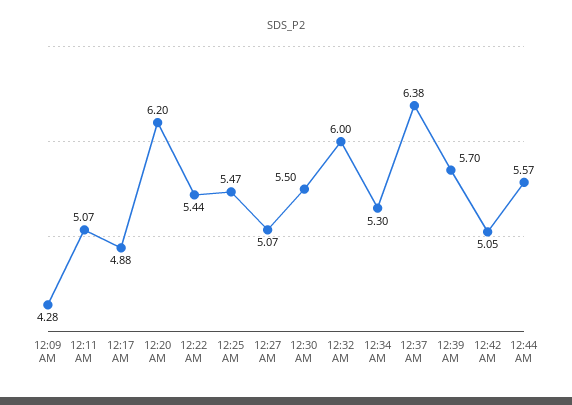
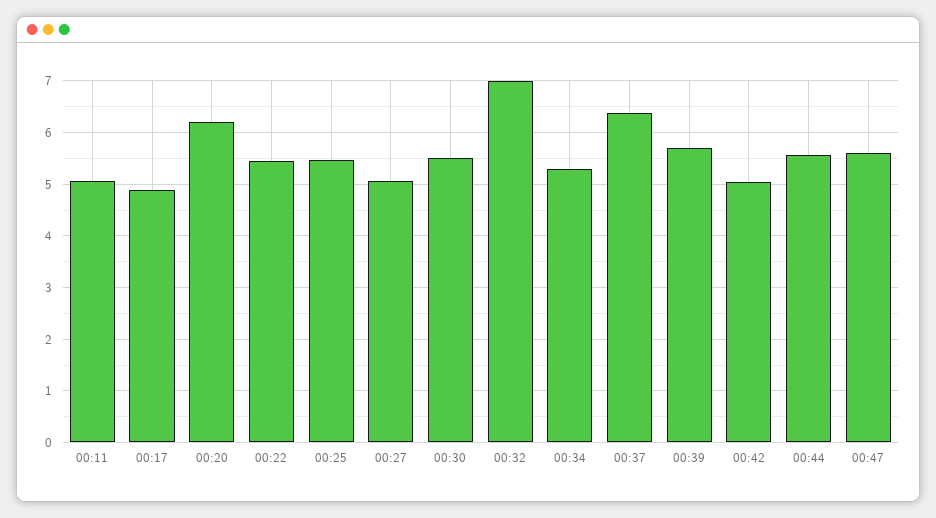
12:09 AM: 4.28 -> none
12:32 AM: 6 -> 7
00:47: none -> 5.6

